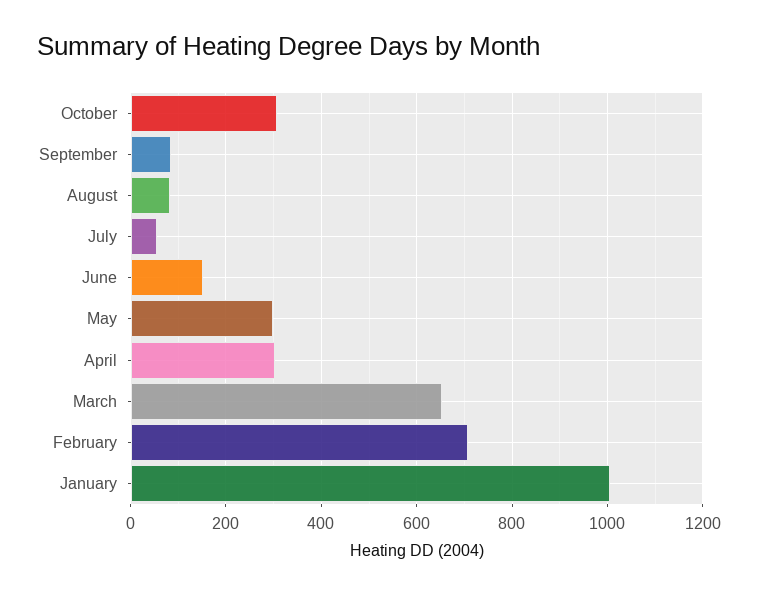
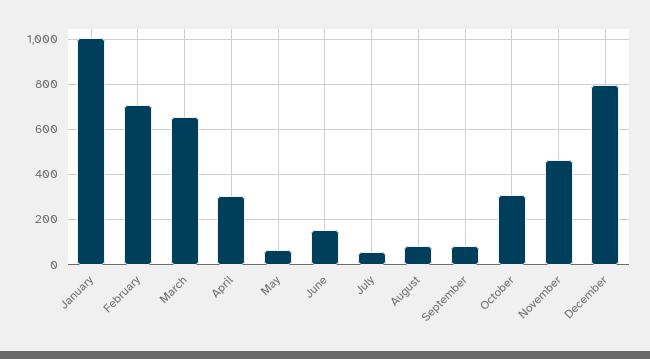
May: 300 -> 50
November: none -> 450
December: none -> 800

